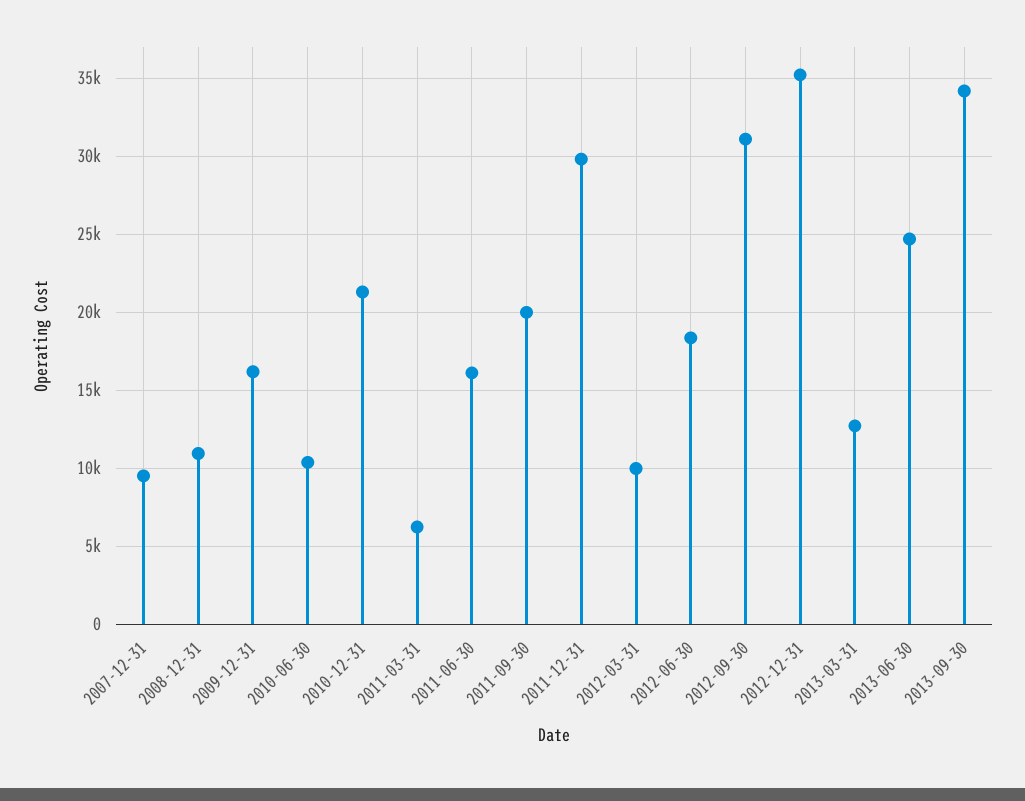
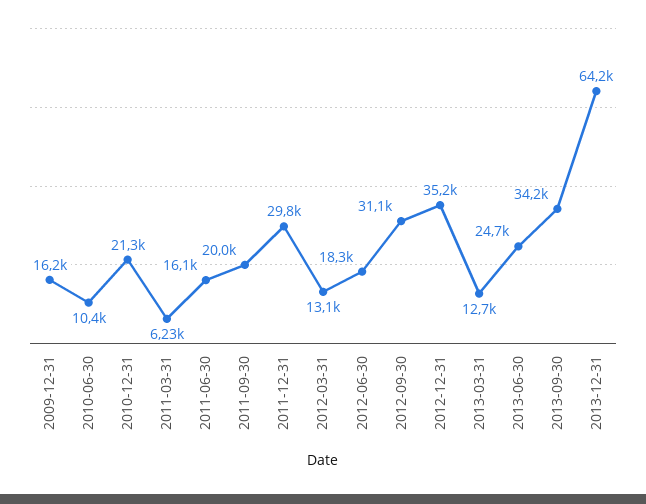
2007-12-31: 9500 -> none
2008-12-31: 11000 -> none
2012-03-31: 10000 -> 13100
2013-12-31: none -> 64200

